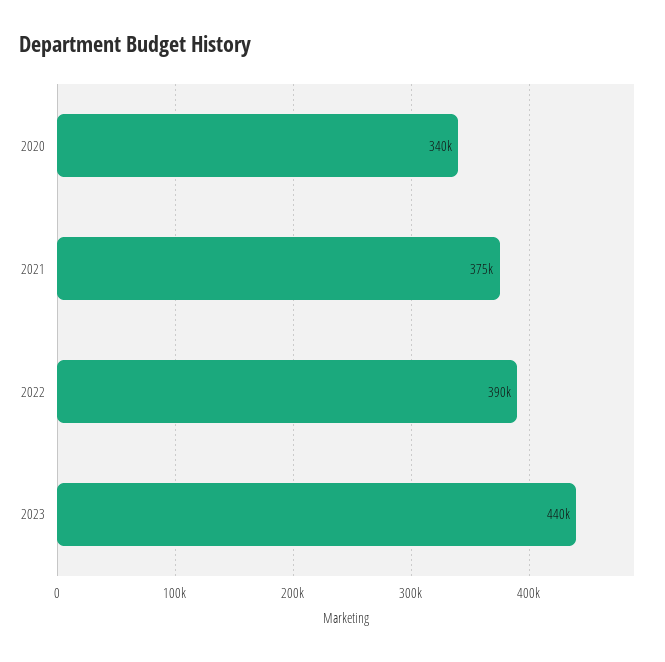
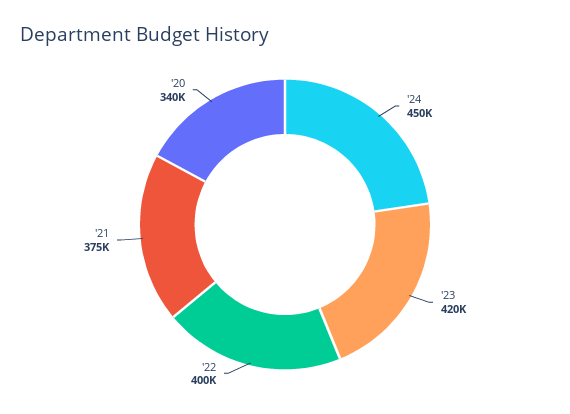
2022: 390000 -> 400000
2023: 440000 -> 420000
'24: none -> 450000

